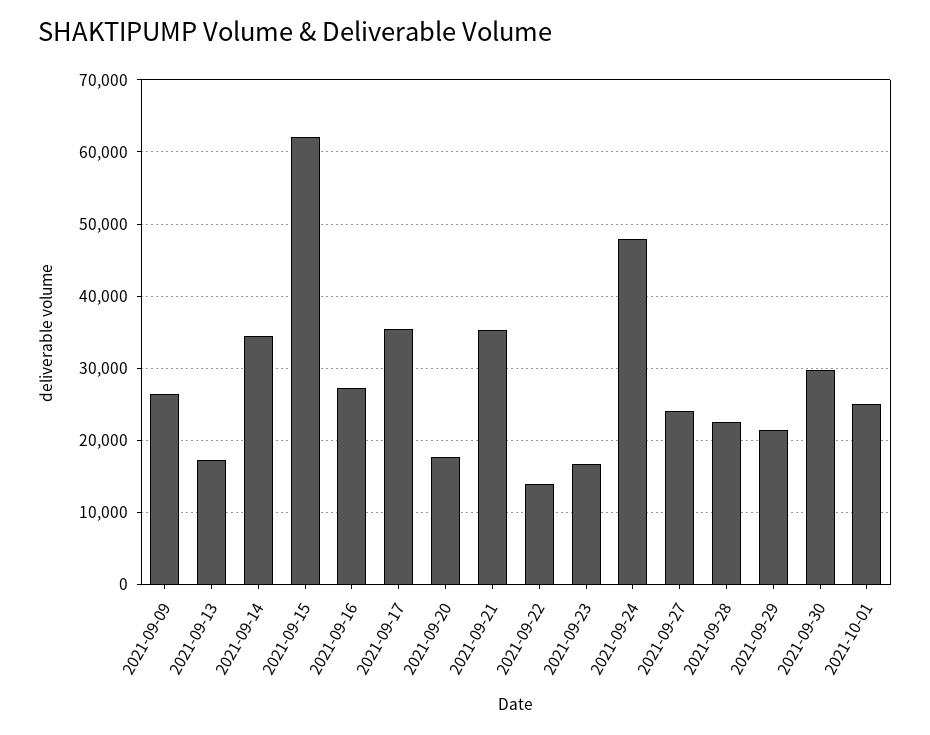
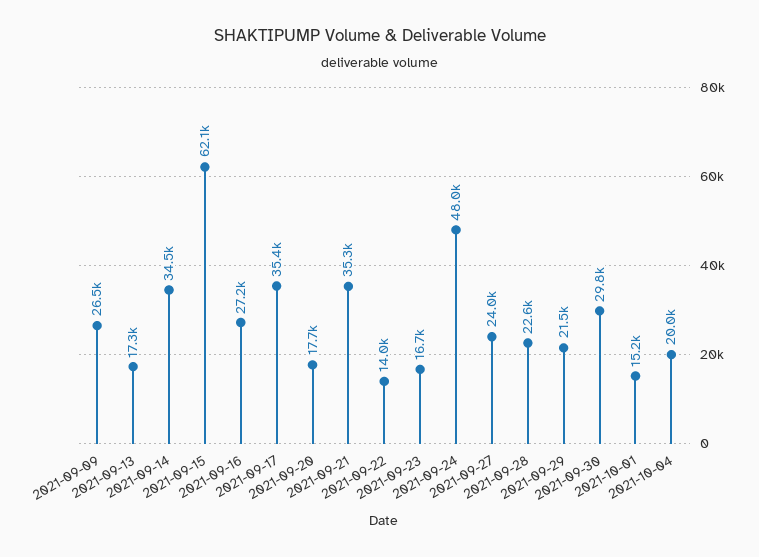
2021-10-01: 25000 -> 15200
2021-10-04: none -> 20000

